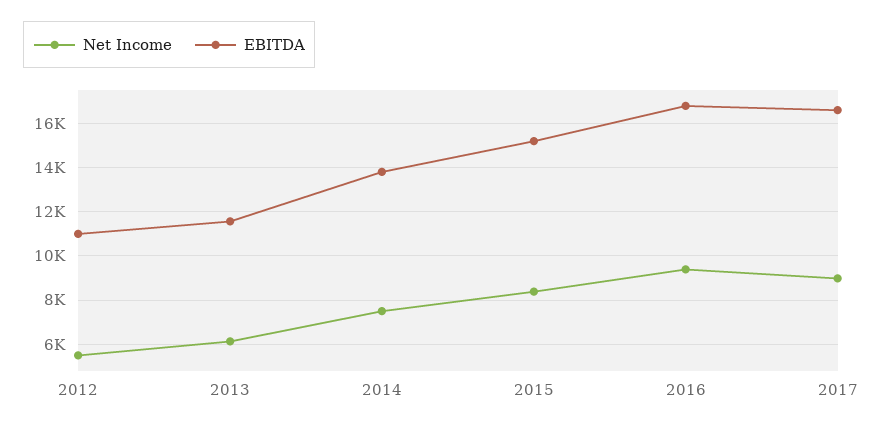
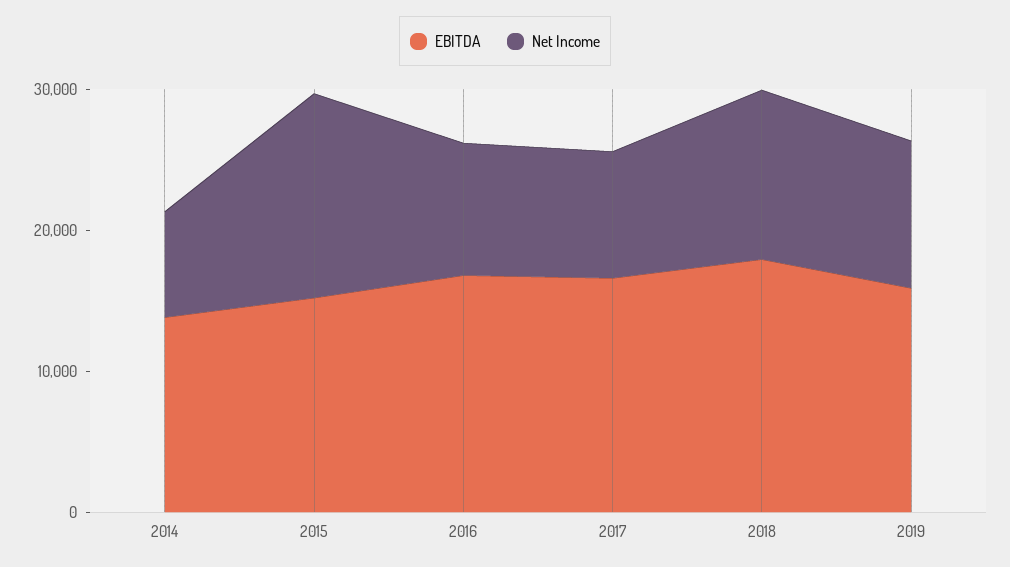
Net Income, 2012: 5500 -> none
EBITDA, 2012: 11000 -> none
Net Income, 2013: 6000 -> none
EBITDA, 2013: 11500 -> none
Net Income, 2015: 8500 -> 14000
EBITDA, 2018: none -> 18000
Net Income, 2018: none -> 12000
EBITDA, 2019: none -> 16000
Net Income, 2019: none -> 10000

